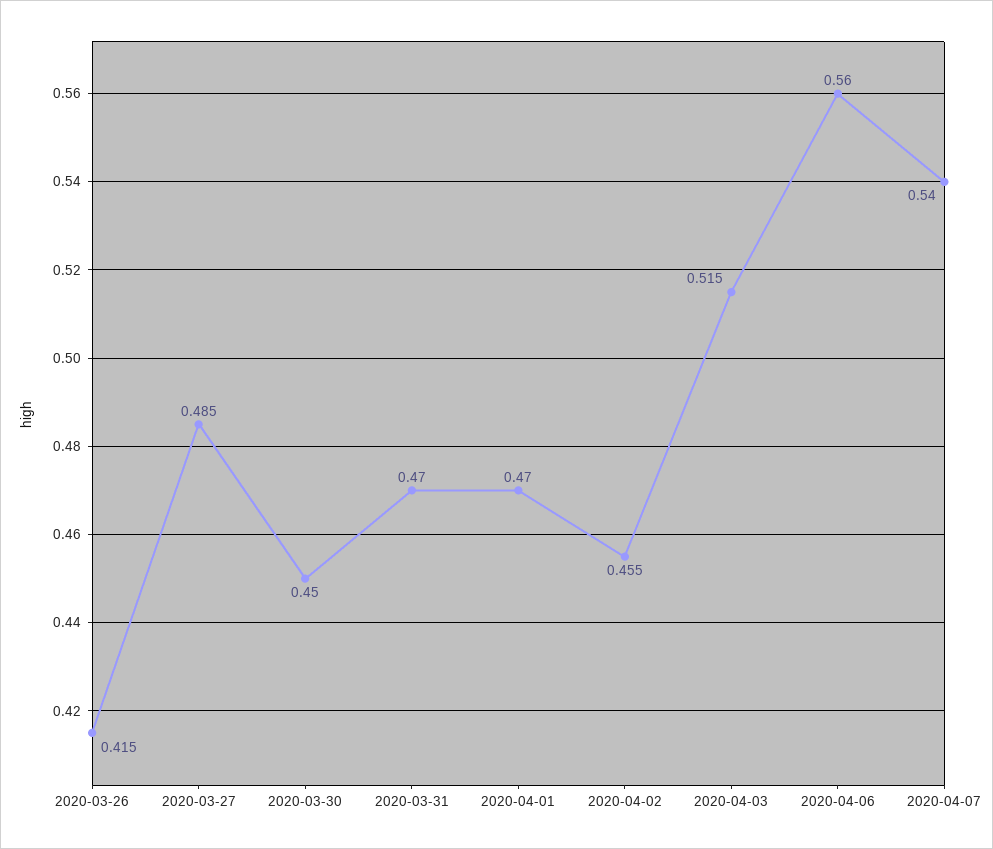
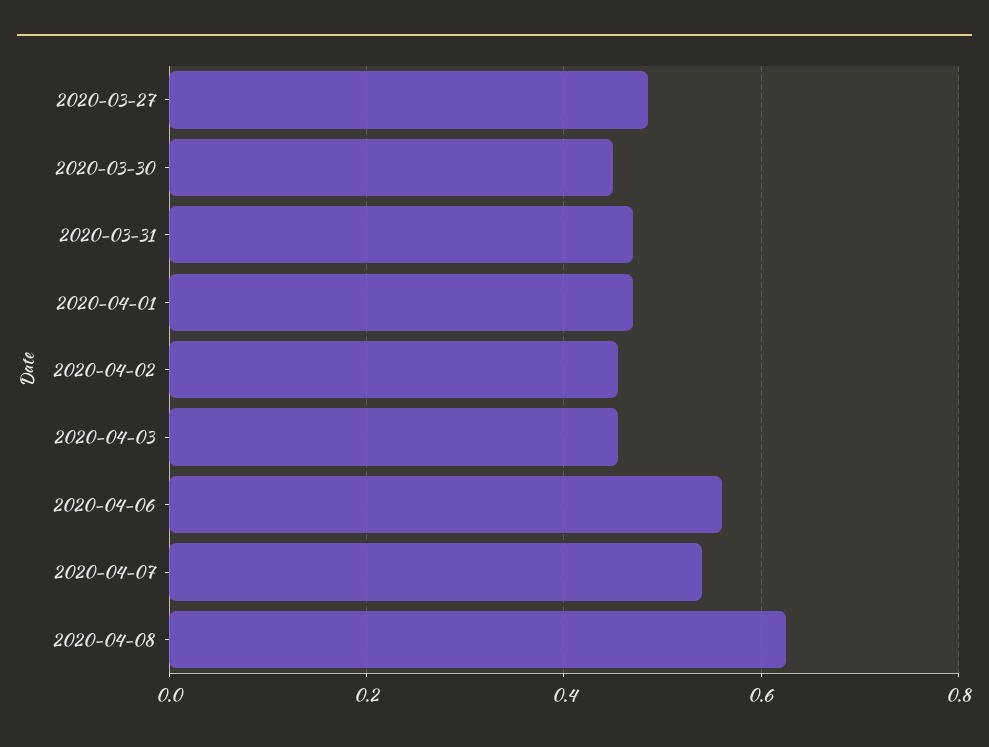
2020-03-26: 0.415 -> none
2020-04-03: 0.515 -> 0.46
2020-04-08: none -> 0.62

